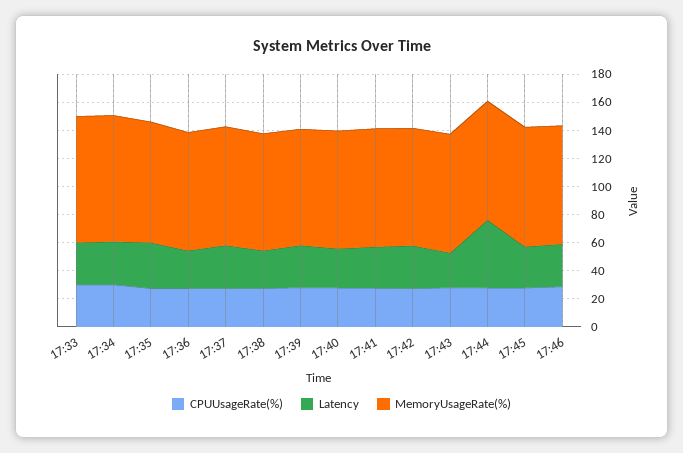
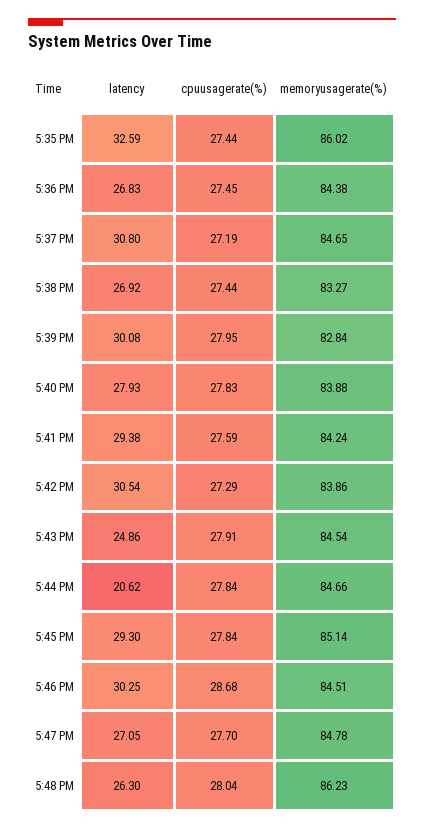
CPUUsageRate(%), 17:33: 30 -> none
Latency, 17:33: 30 -> none
MemoryUsageRate(%), 17:33: 90 -> none
CPUUsageRate(%), 17:34: 30 -> none
Latency, 17:34: 30 -> none
MemoryUsageRate(%), 17:34: 90 -> none
Latency, 17:44: 50 -> 20.62
Latency, 5:47 PM: none -> 27.05
CPUUsageRate(%), 5:47 PM: none -> 27.7
MemoryUsageRate(%), 5:47 PM: none -> 84.78
Latency, 5:48 PM: none -> 26.3
CPUUsageRate(%), 5:48 PM: none -> 28.04
MemoryUsageRate(%), 5:48 PM: none -> 86.23

